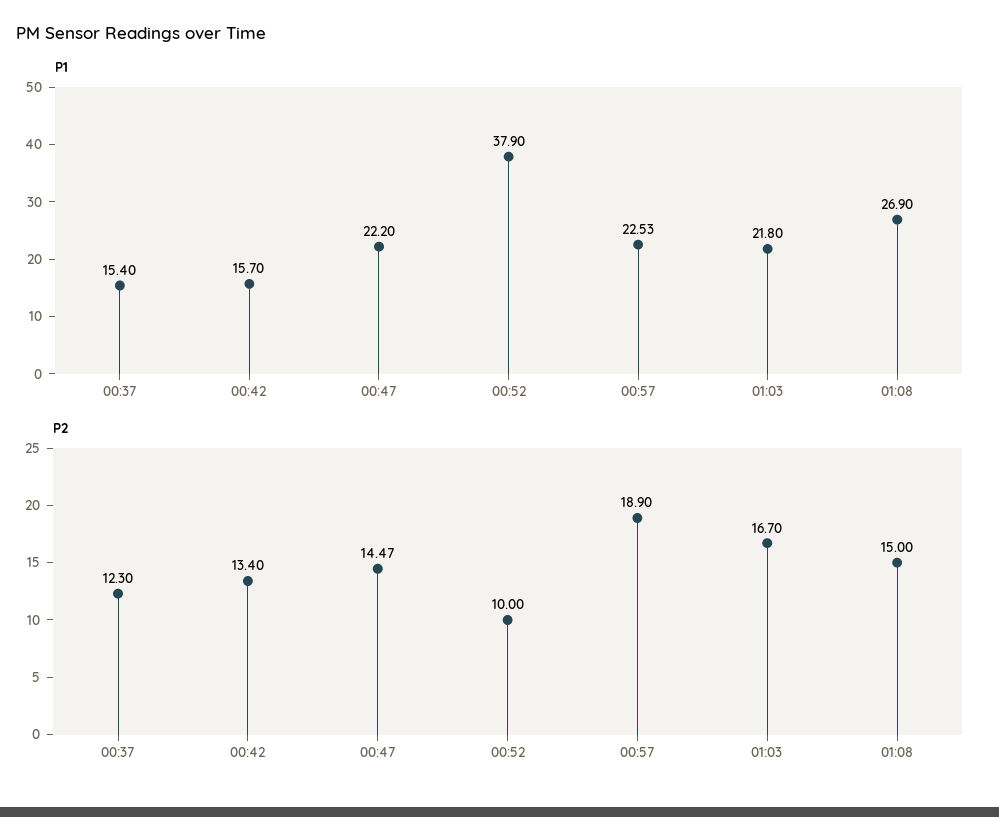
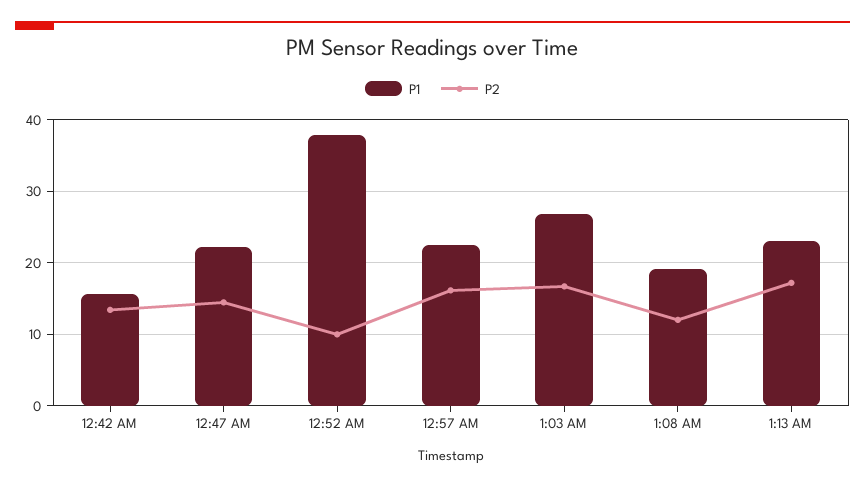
P1, 00:37: 15.4 -> none
P1, 01:03: 21.8 -> 27
P1, 01:08: 26.9 -> 19
P2, 00:37: 12.3 -> none
P2, 00:57: 18.9 -> 16
P2, 01:08: 15 -> 12
P1, 1:13 AM: none -> 23
P2, 1:13 AM: none -> 17

